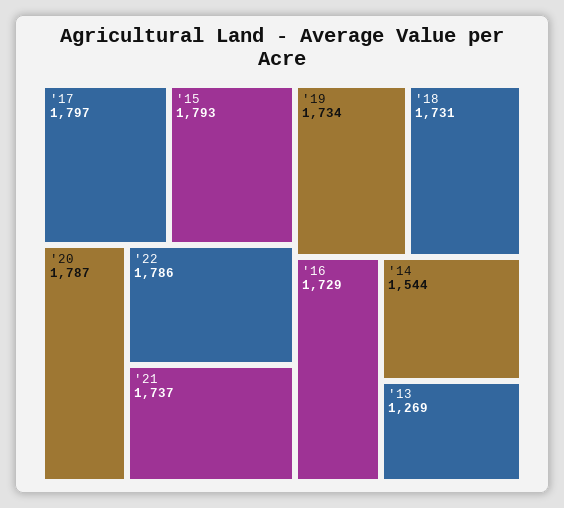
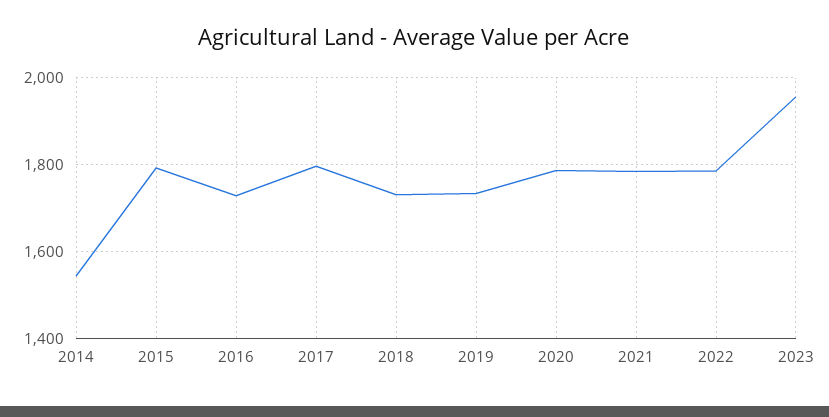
'21: 1737 -> 1780
'13: 1269 -> none
2023: none -> 1960

